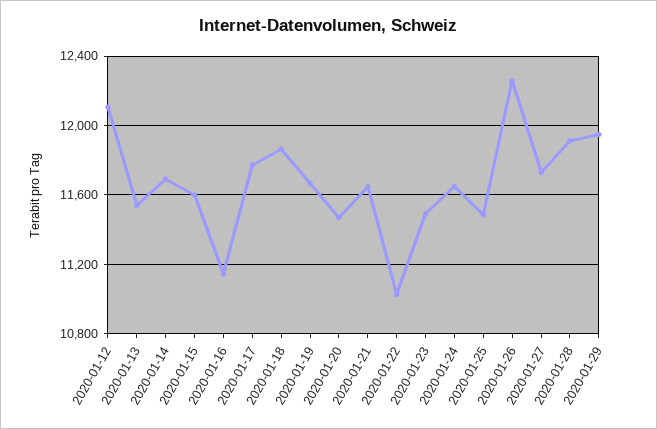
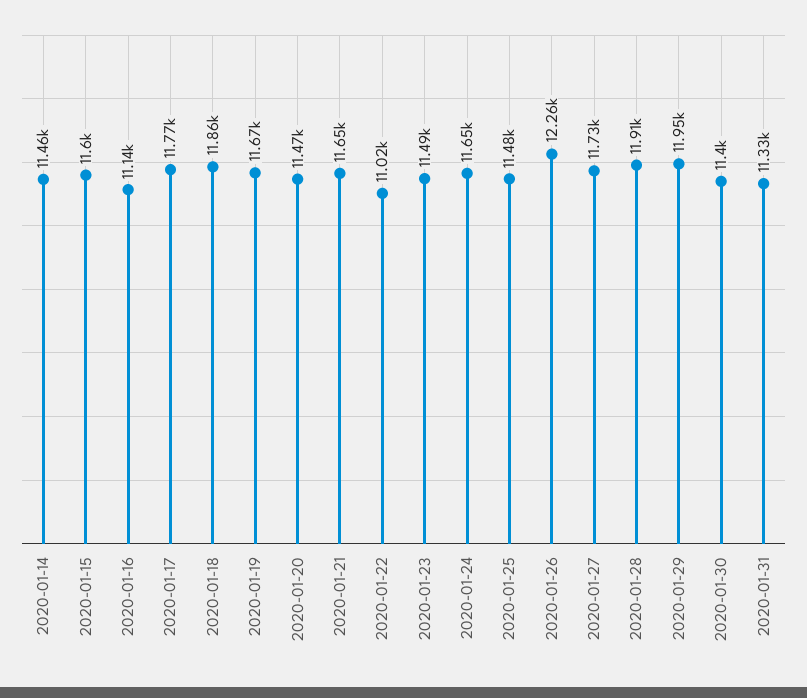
2020-01-12: 12100 -> none
2020-01-13: 11550 -> none
2020-01-14: 11700 -> 11460
2020-01-30: none -> 11400
2020-01-31: none -> 11330

